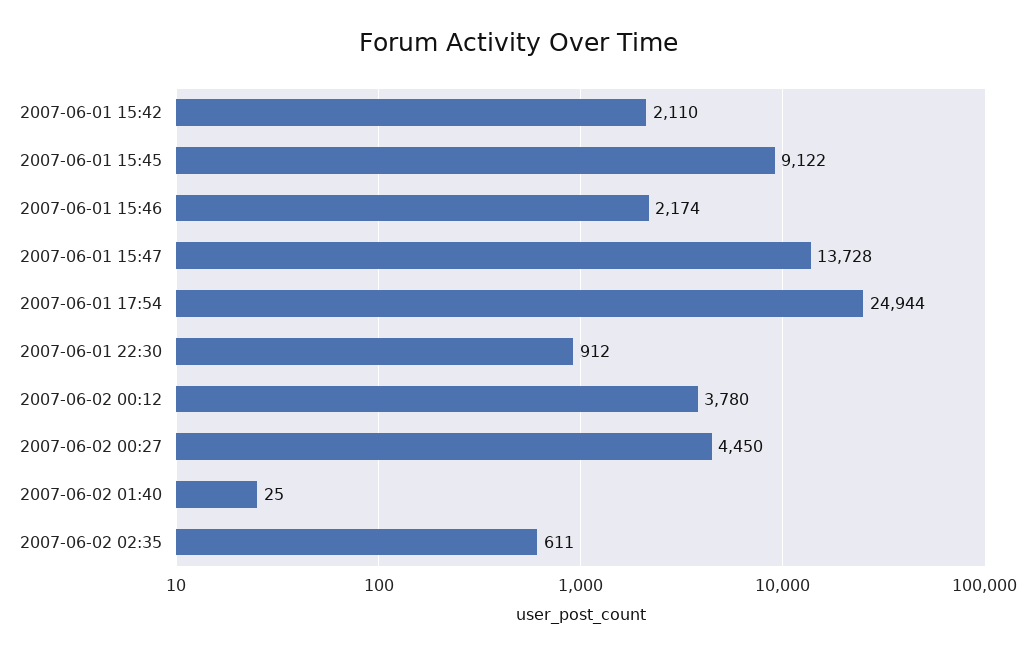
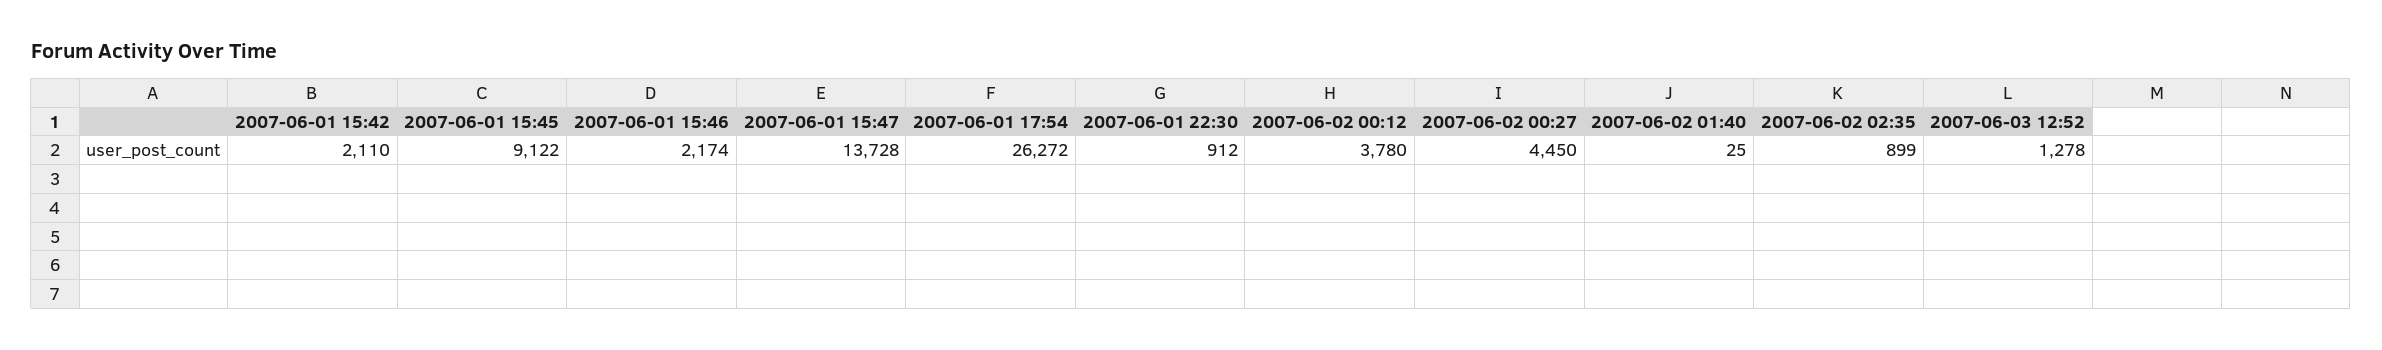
2007-06-01 17:54: 24944 -> 26272
2007-06-02 02:35: 611 -> 899
2007-06-03 12:52: none -> 1278

